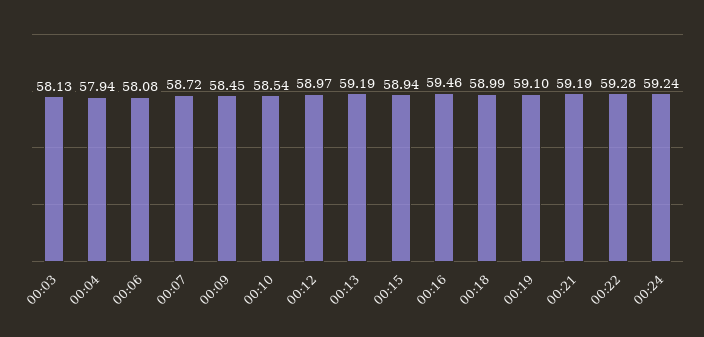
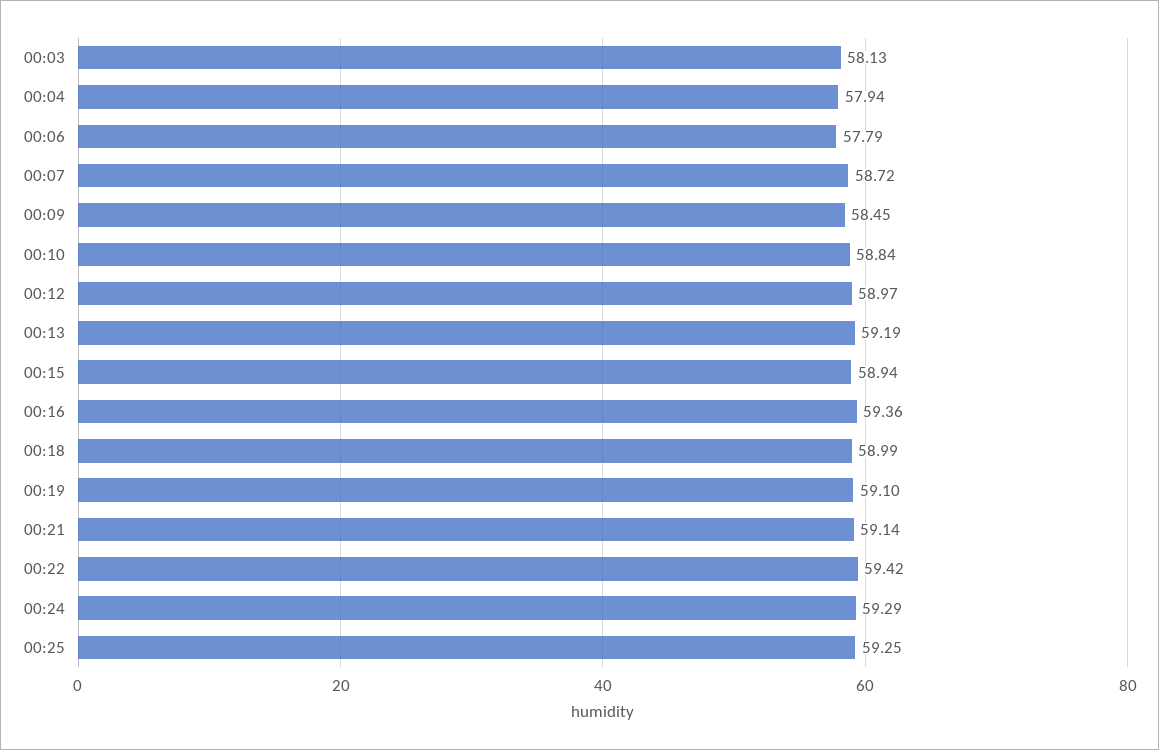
00:06: 58.08 -> 57.79
00:10: 58.54 -> 58.84
00:16: 59.46 -> 59.36
00:21: 59.19 -> 59.14
00:22: 59.28 -> 59.42
00:24: 59.24 -> 59.29
00:25: none -> 59.25

